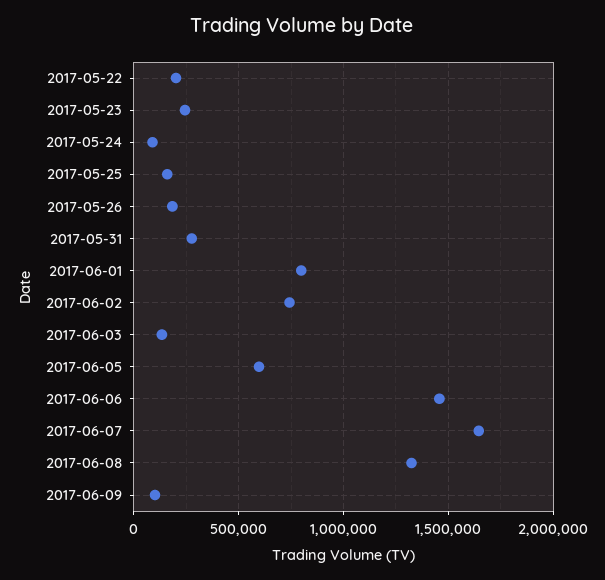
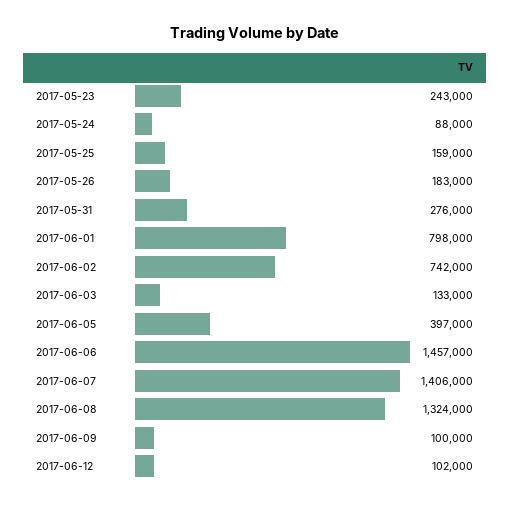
2017-05-22: 200000 -> none
2017-06-05: 600000 -> 397000
2017-06-07: 1650000 -> 1406000
2017-06-12: none -> 102000

